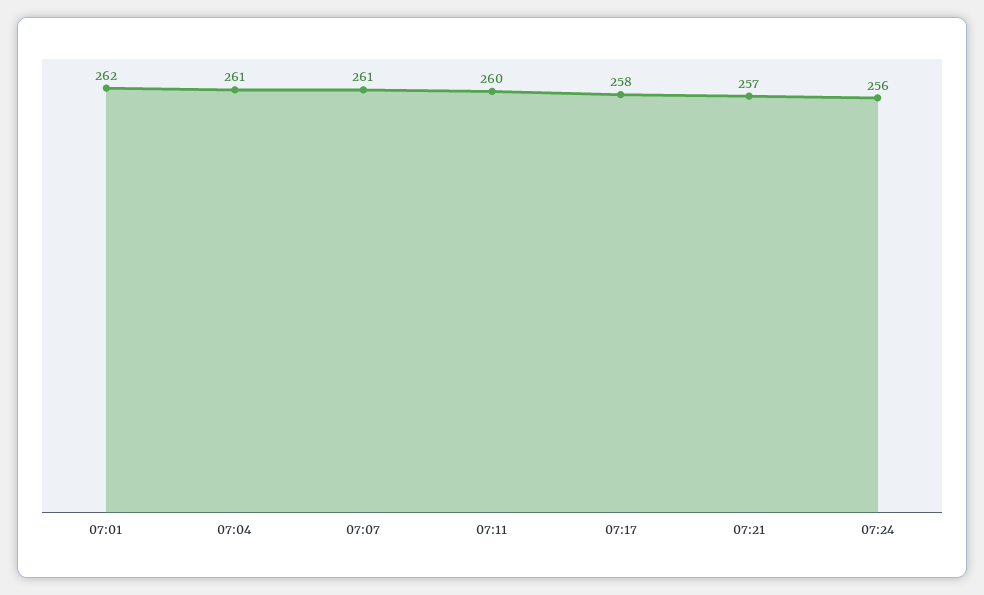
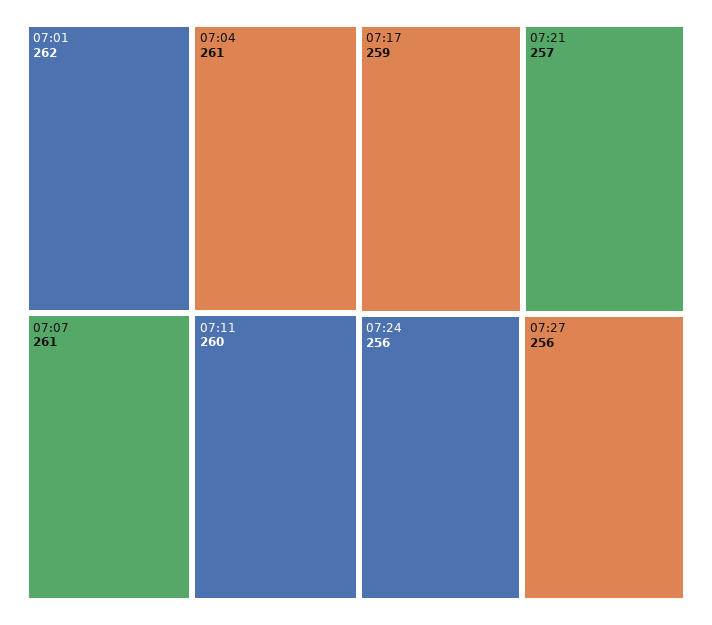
07:17: 258 -> 259
07:27: none -> 256

